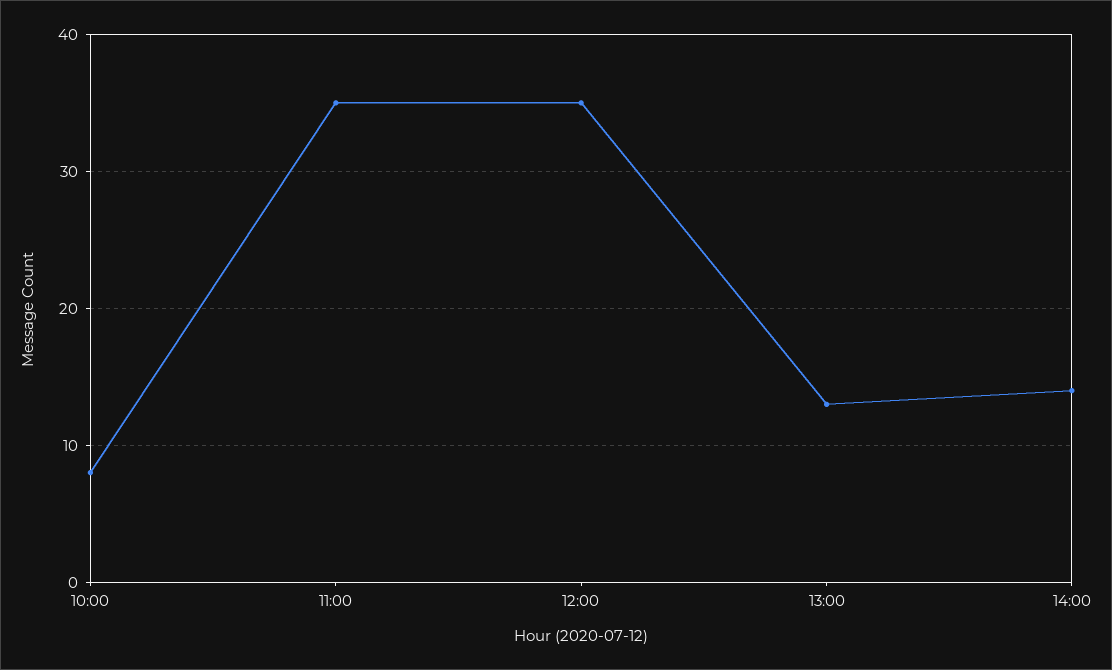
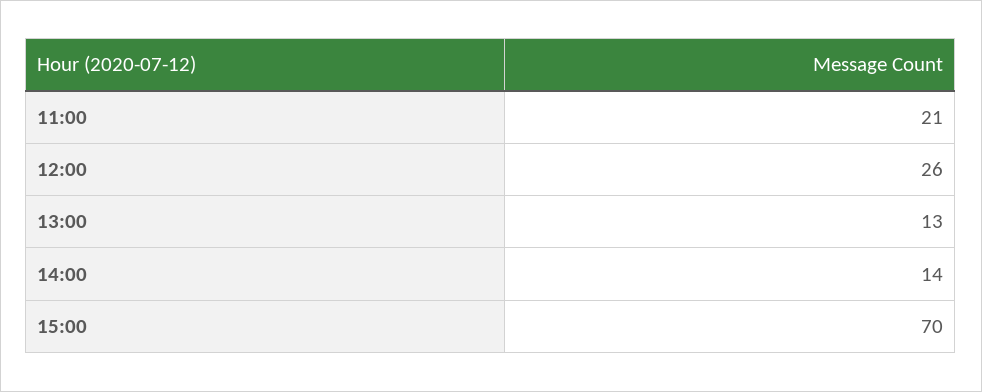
10:00: 8 -> none
11:00: 35 -> 21
12:00: 35 -> 26
15:00: none -> 70

